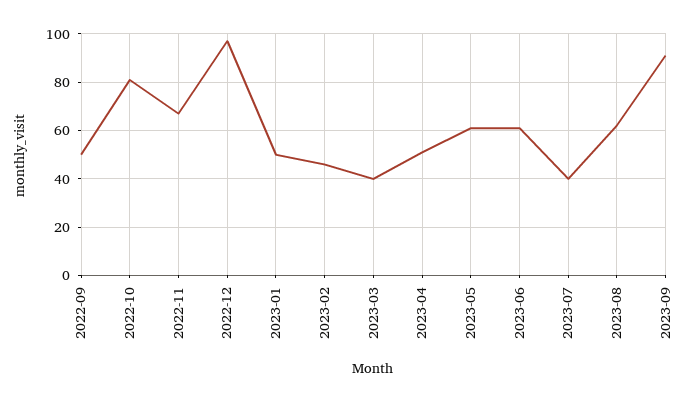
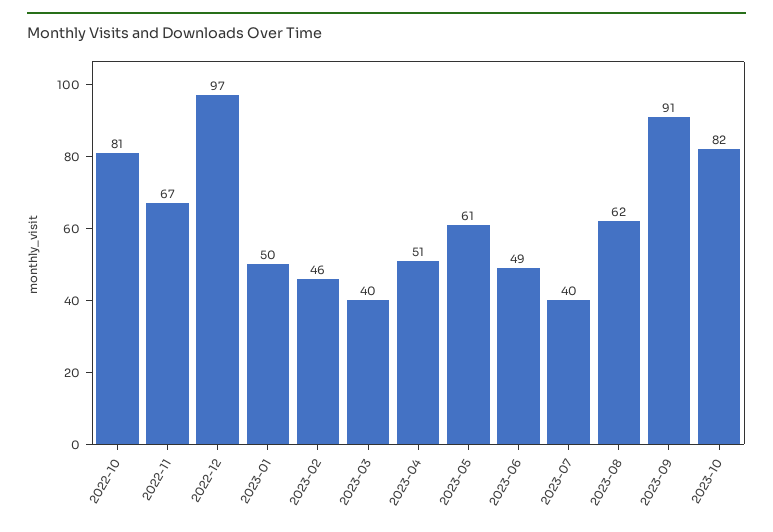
2022-09: 50 -> none
2023-06: 60 -> 49
2023-10: none -> 82

